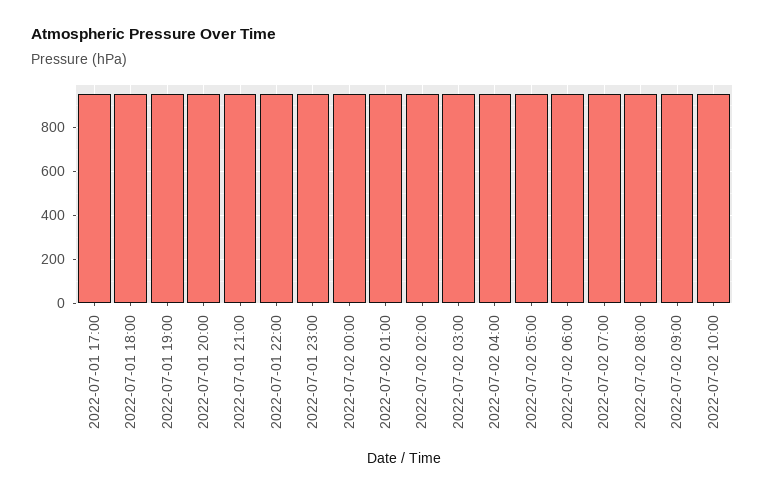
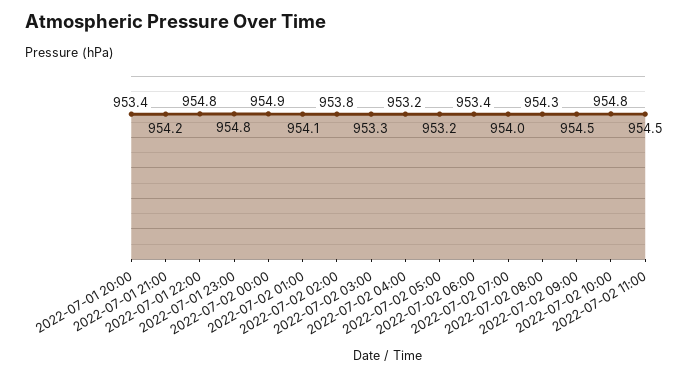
2022-07-01 17:00: 950 -> none
2022-07-01 18:00: 950 -> none
2022-07-01 19:00: 950 -> none
2022-07-02 11:00: none -> 954.5

